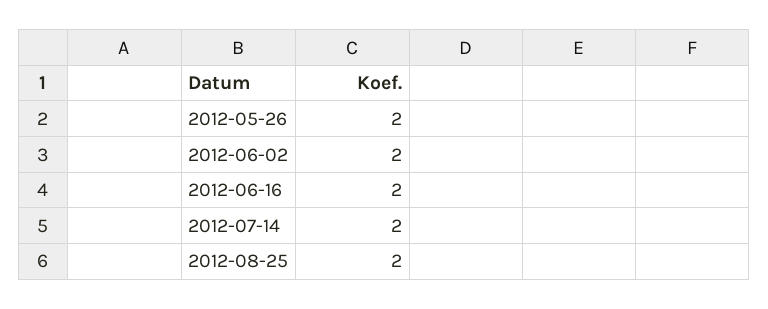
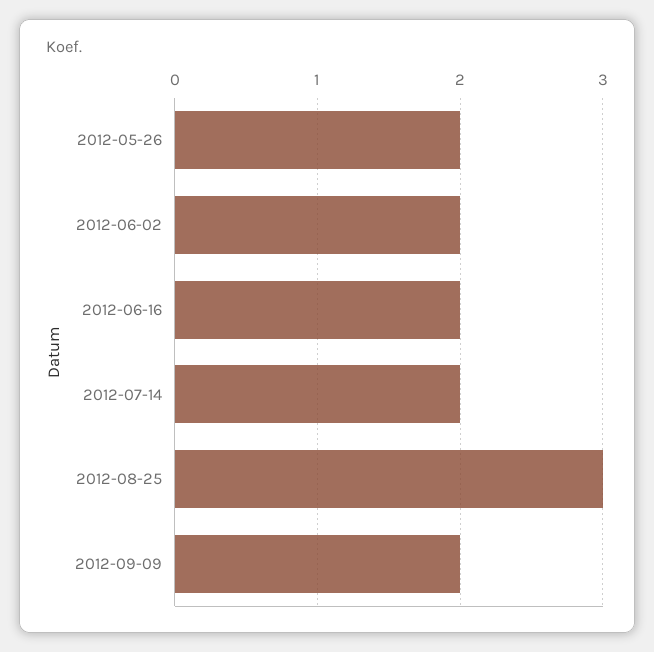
2012-08-25: 2 -> 3
2012-09-09: none -> 2

